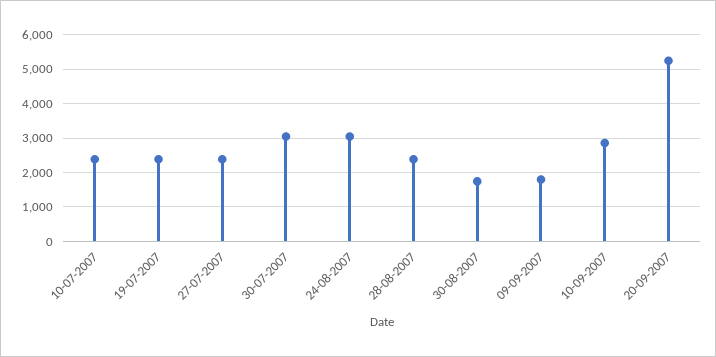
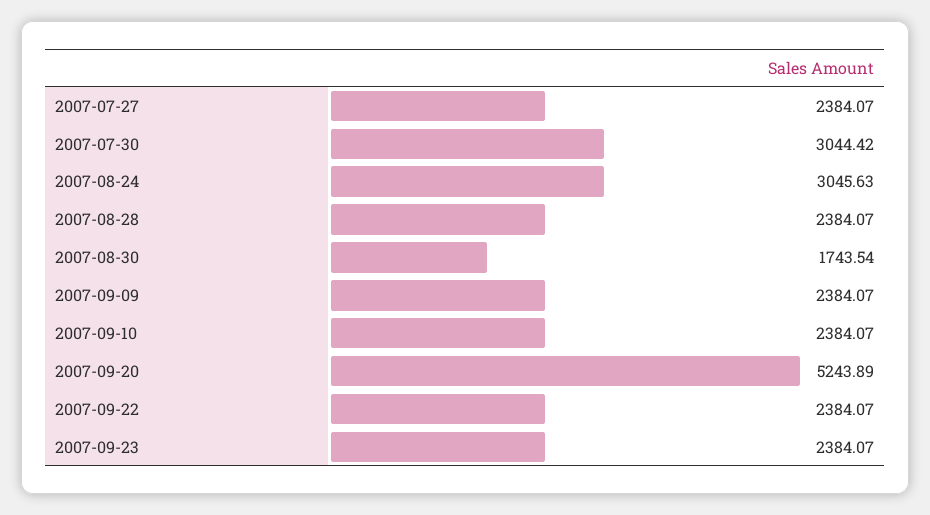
10-07-2007: 2400 -> none
19-07-2007: 2400 -> none
09-09-2007: 1800 -> 2384.07
10-09-2007: 2800 -> 2384.07
2007-09-22: none -> 2384.07
2007-09-23: none -> 2384.07

